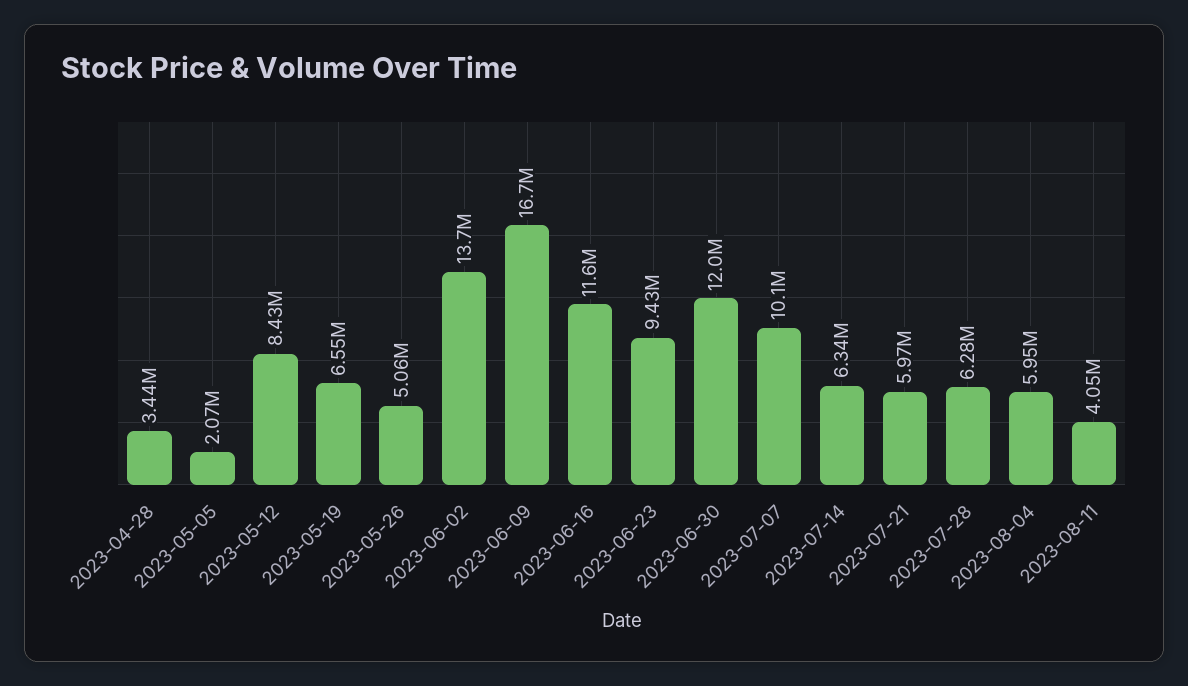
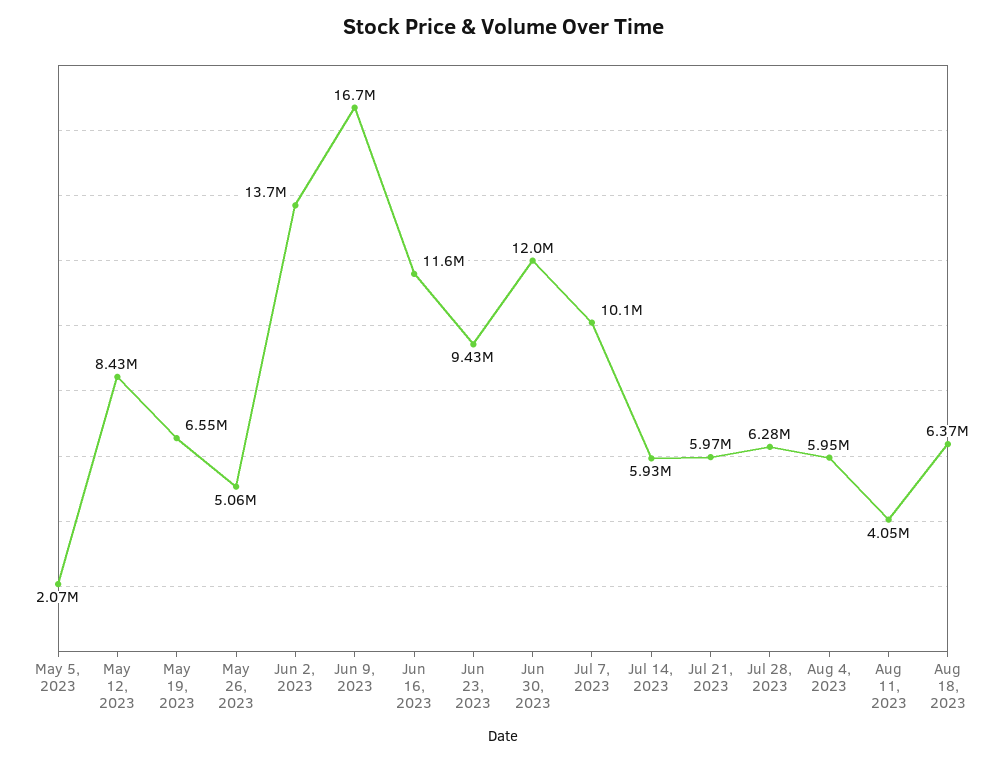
2023-04-28: 3440000 -> none
2023-07-14: 6340000 -> 5930000
Aug 18, 2023: none -> 6370000

